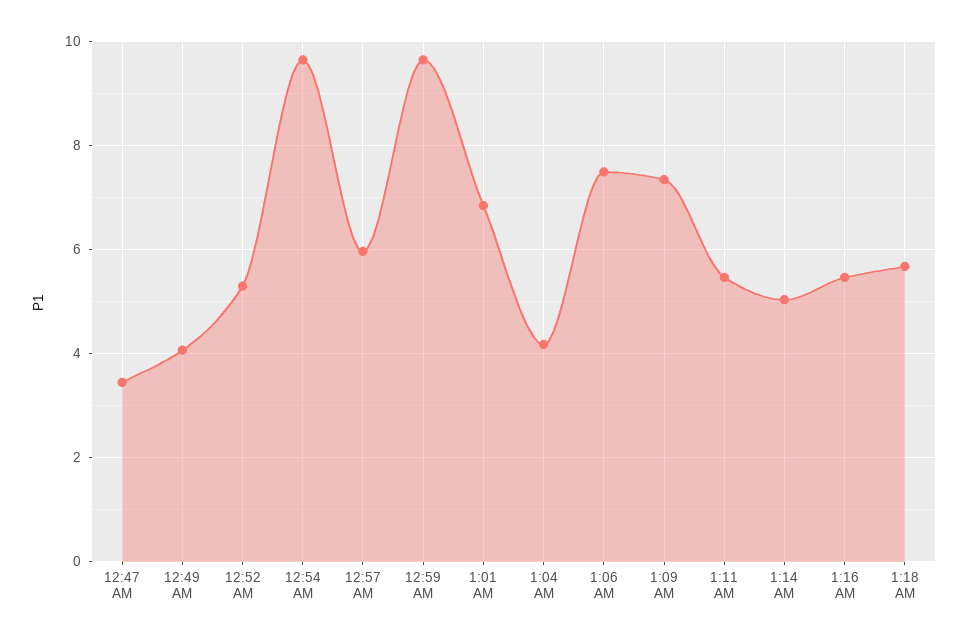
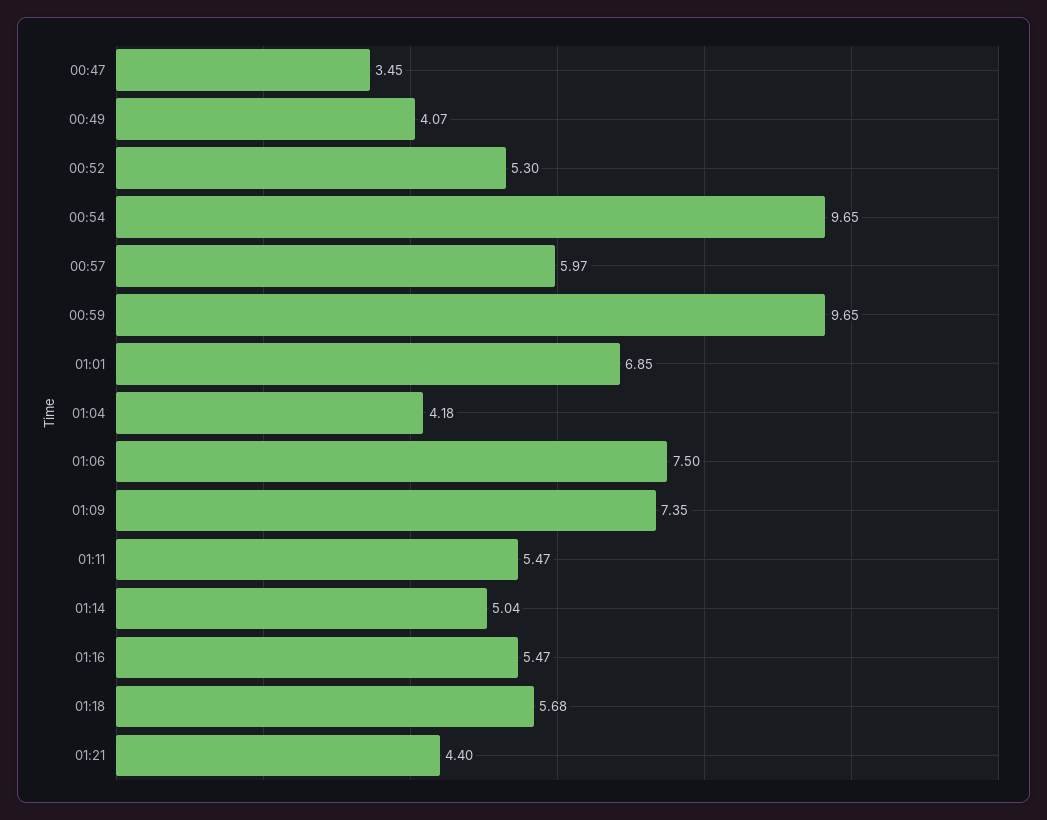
01:21: none -> 4.4

